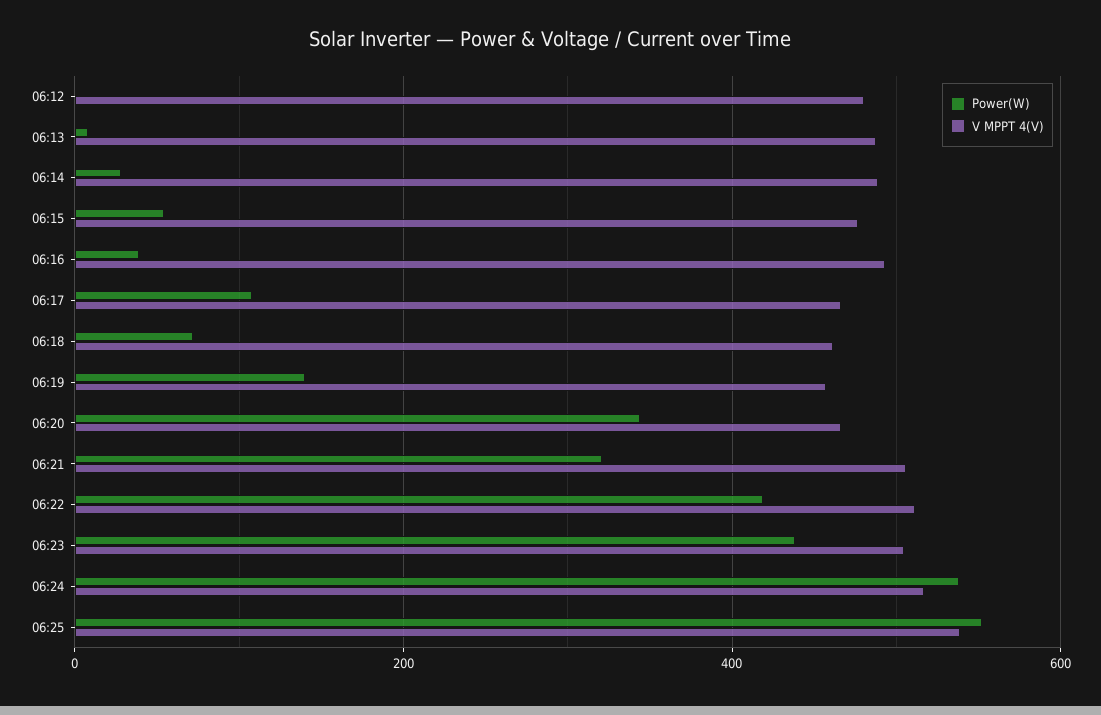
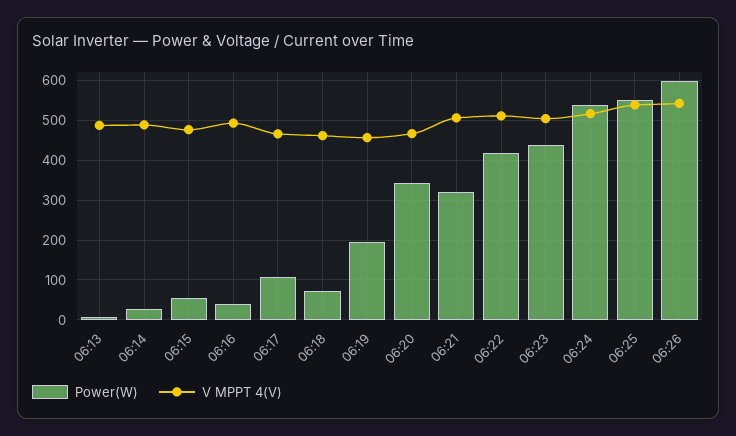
Power(W), 06:12: 0 -> none
V MPPT 4(V), 06:12: 480 -> none
Power(W), 06:19: 140 -> 200
Power(W), 06:26: none -> 600
V MPPT 4(V), 06:26: none -> 540

